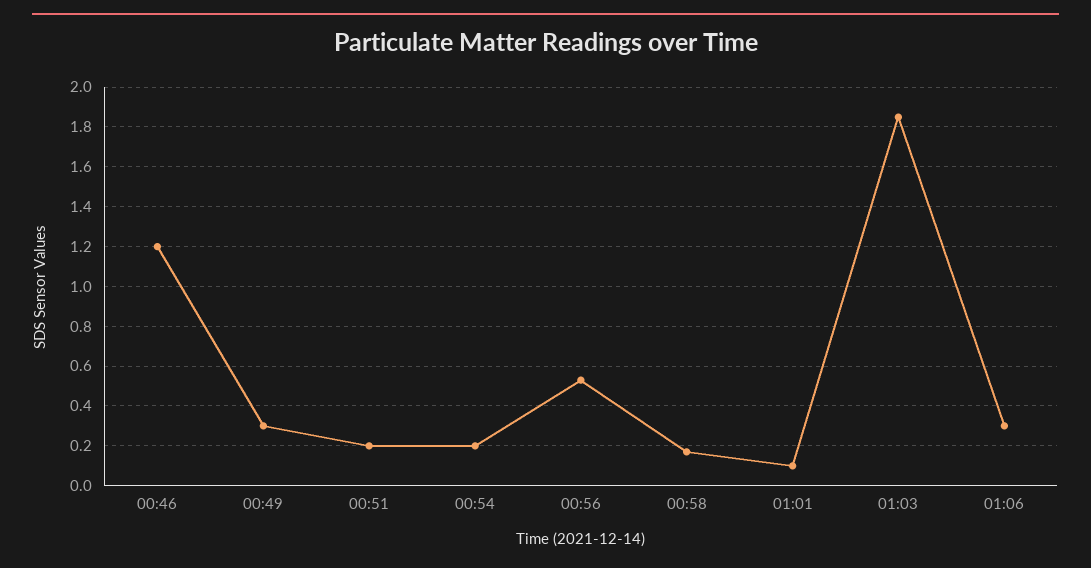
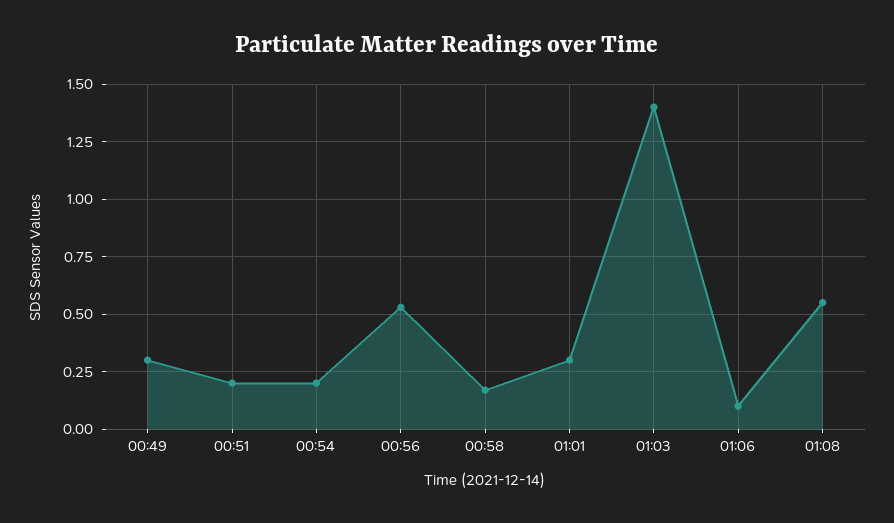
00:46: 1.2 -> none
01:01: 0.1 -> 0.3
01:03: 1.85 -> 1.4
01:06: 0.3 -> 0.1
01:08: none -> 0.55

